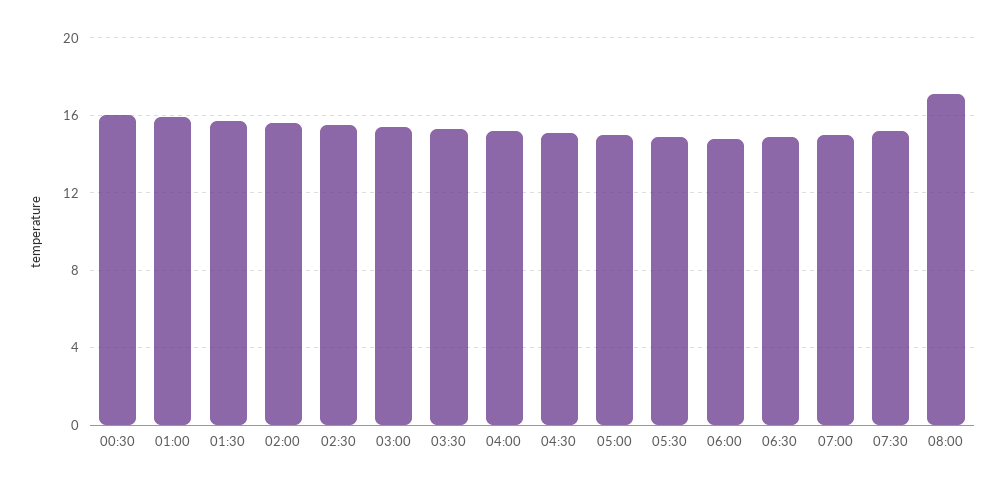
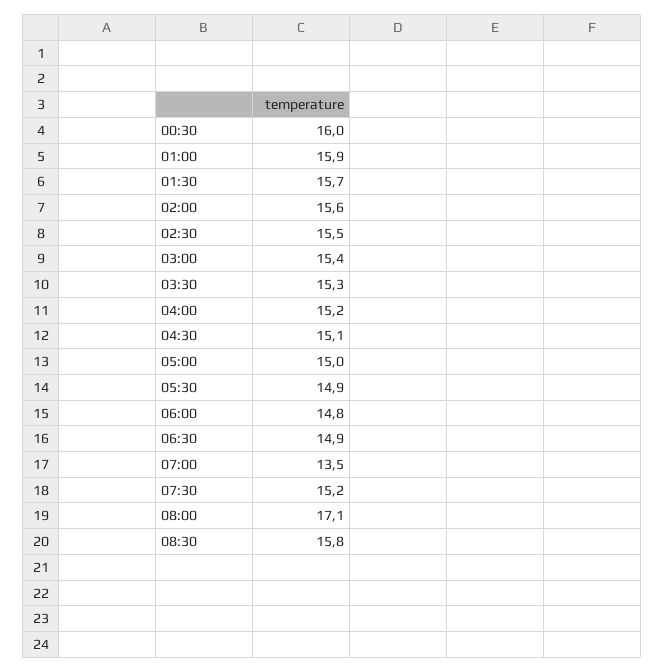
07:00: 15 -> 13.5
08:30: none -> 15.8

